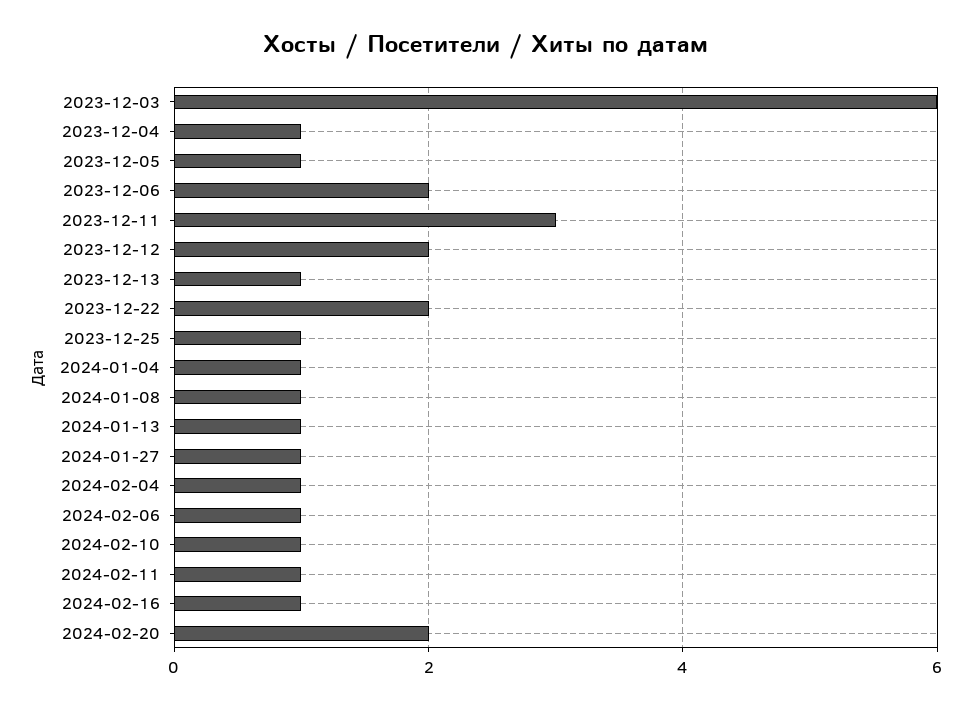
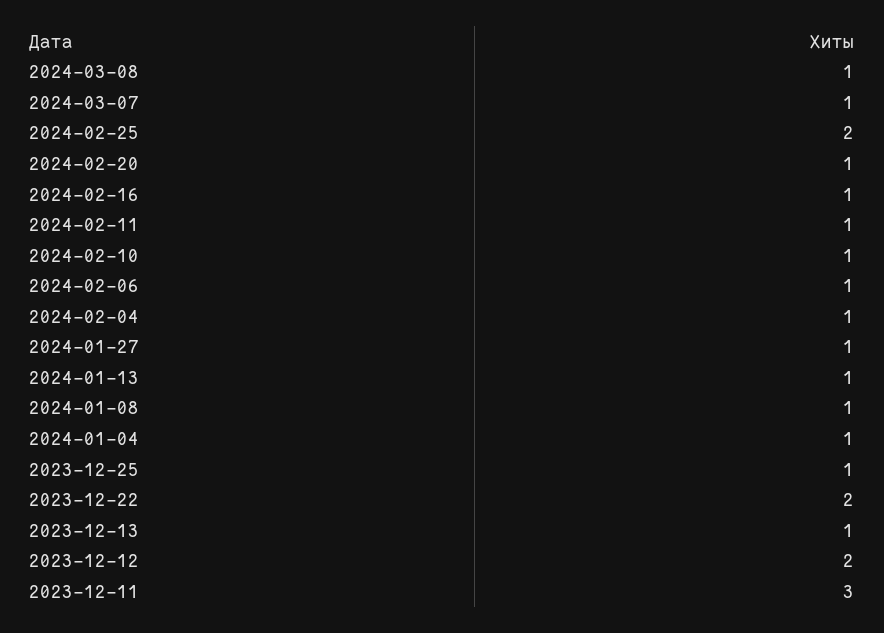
2023-12-03: 6 -> none
2023-12-04: 1 -> none
2023-12-05: 1 -> none
2023-12-06: 2 -> none
2024-02-20: 2 -> 1
2024-03-08: none -> 1
2024-03-07: none -> 1
2024-02-25: none -> 2

